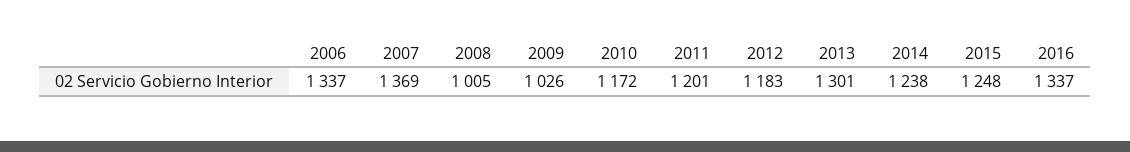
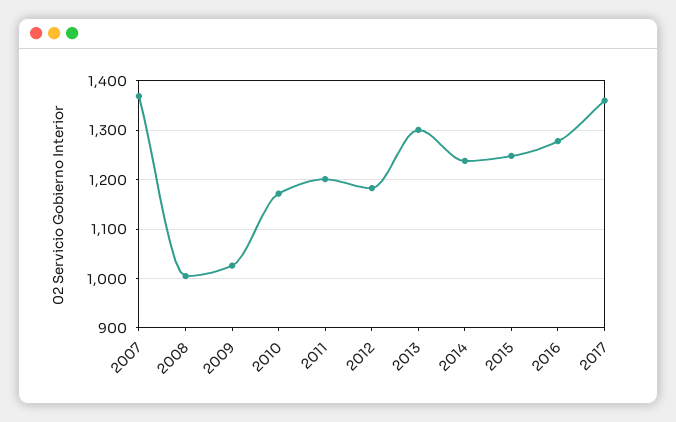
2006: 1337 -> none
2016: 1337 -> 1280
2017: none -> 1360

